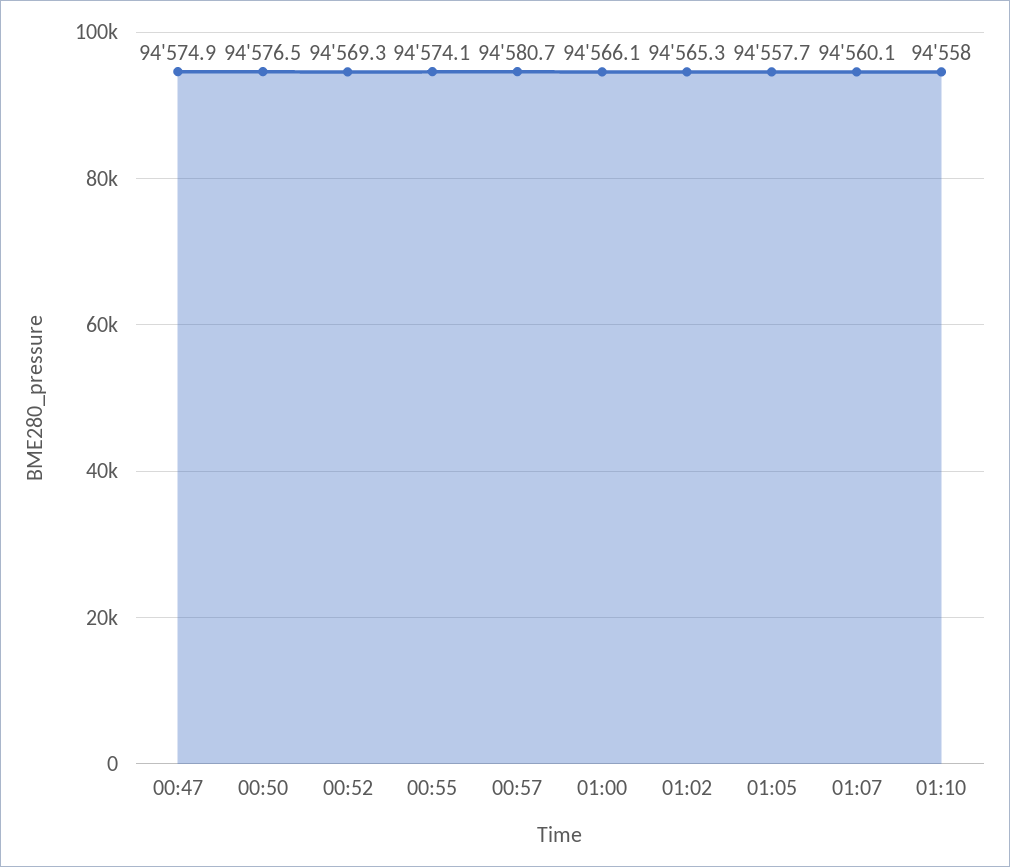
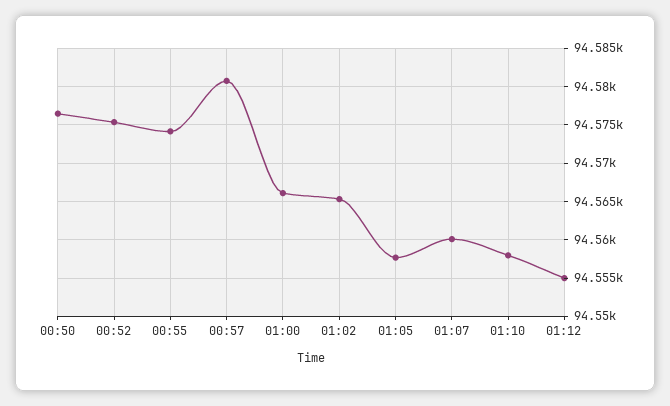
00:47: 94574.9 -> none
00:52: 94569.3 -> 94575
01:12: none -> 94555

